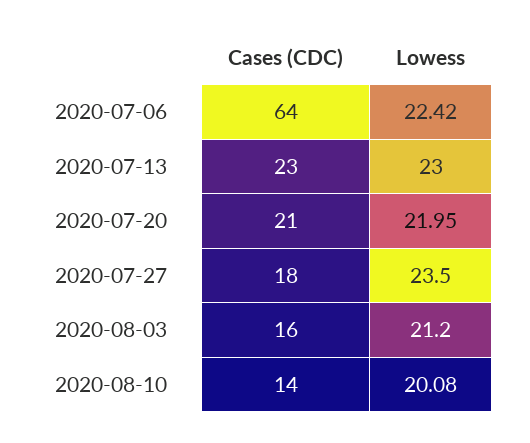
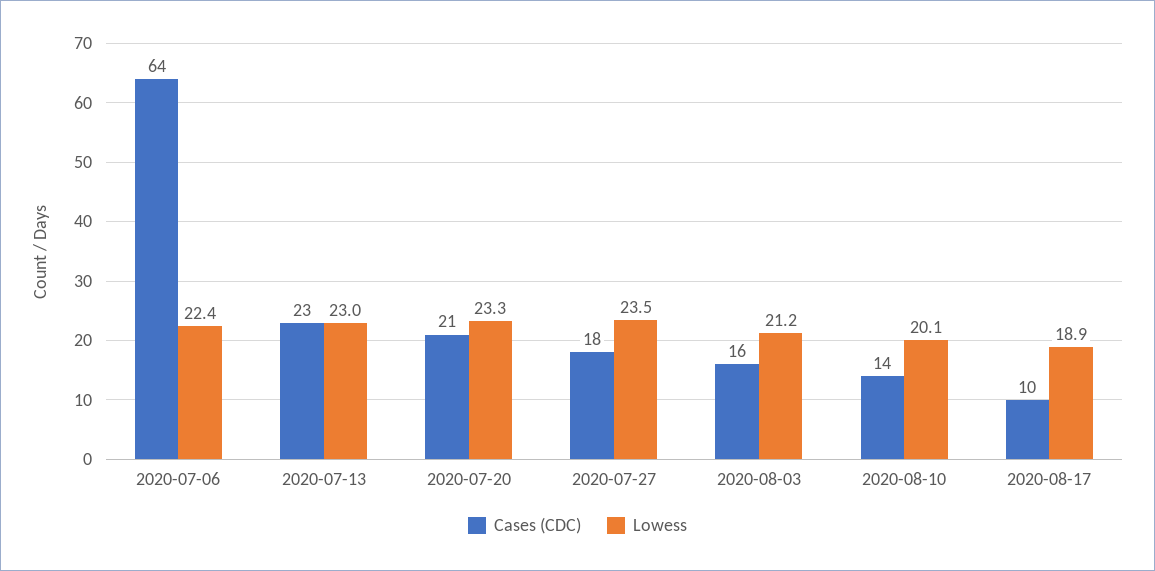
Lowess, 2020-07-20: 21.95 -> 23.3
Cases (CDC), 2020-08-17: none -> 10
Lowess, 2020-08-17: none -> 18.9

